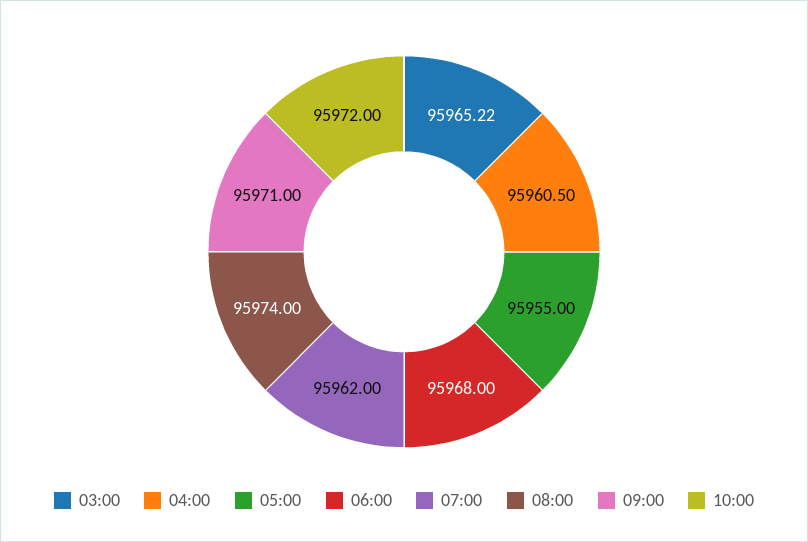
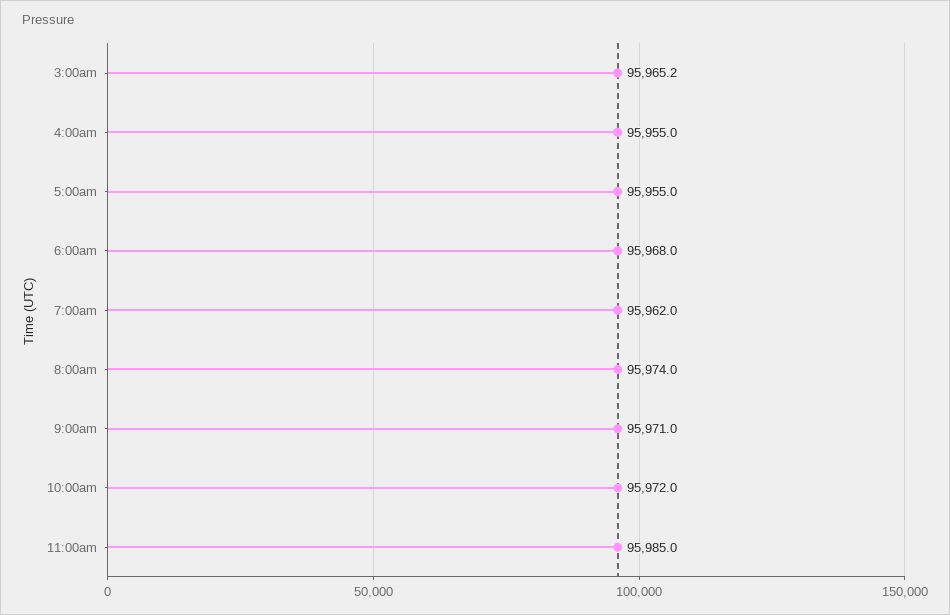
04:00: 95960.5 -> 95955
11:00am: none -> 95985

